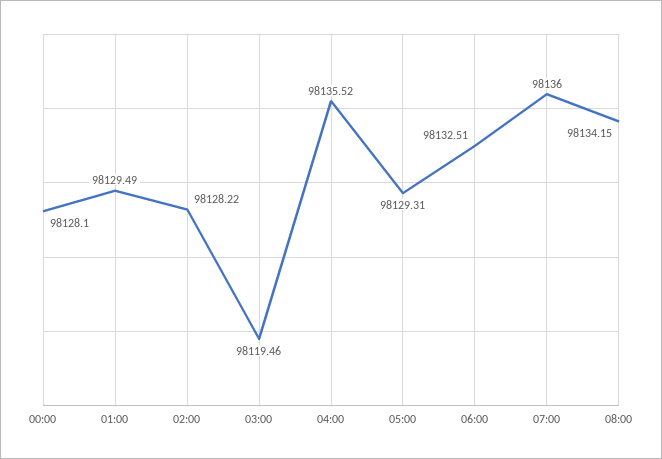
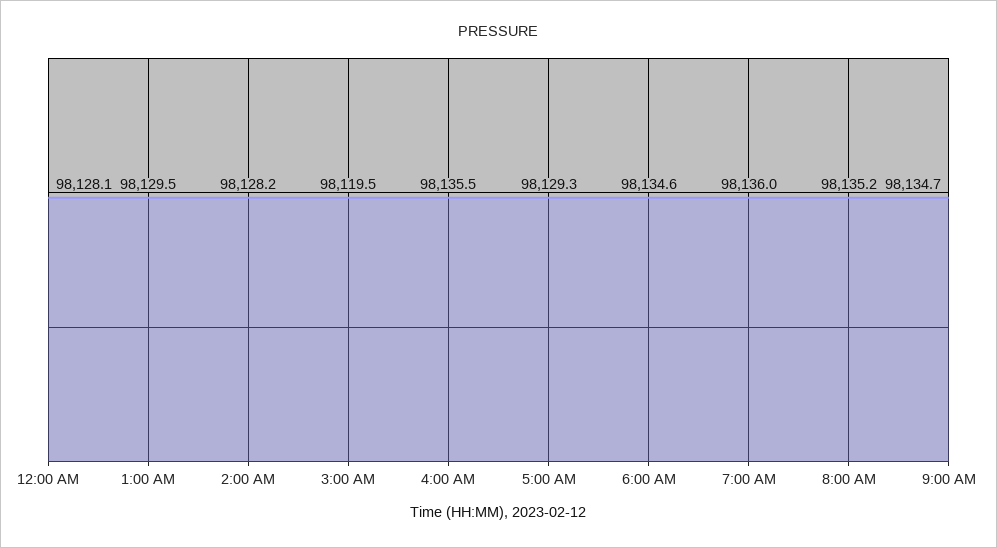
06:00: 98132.51 -> 98134.6
08:00: 98134.15 -> 98135.2
9:00 AM: none -> 98134.7

